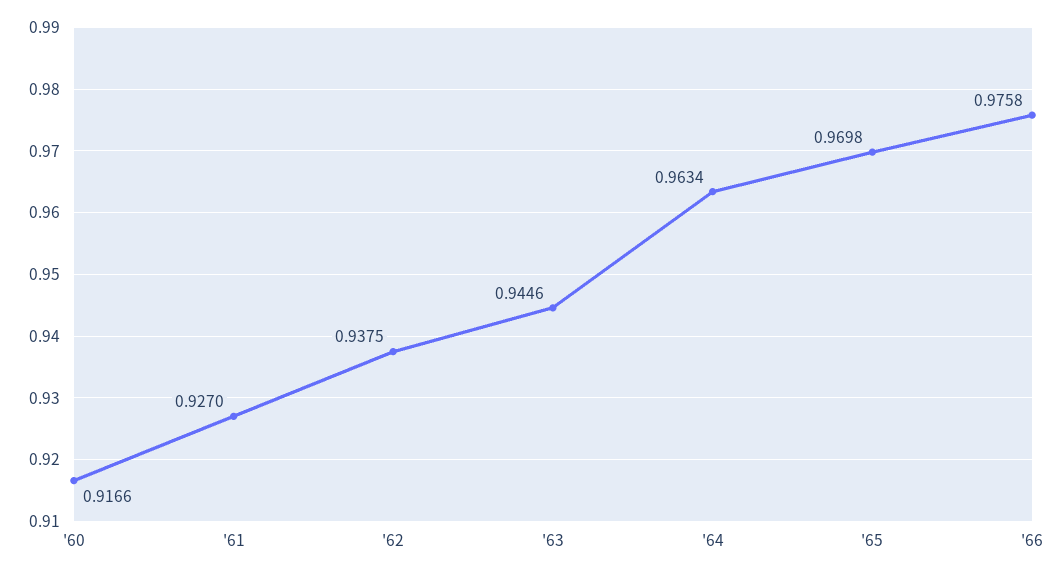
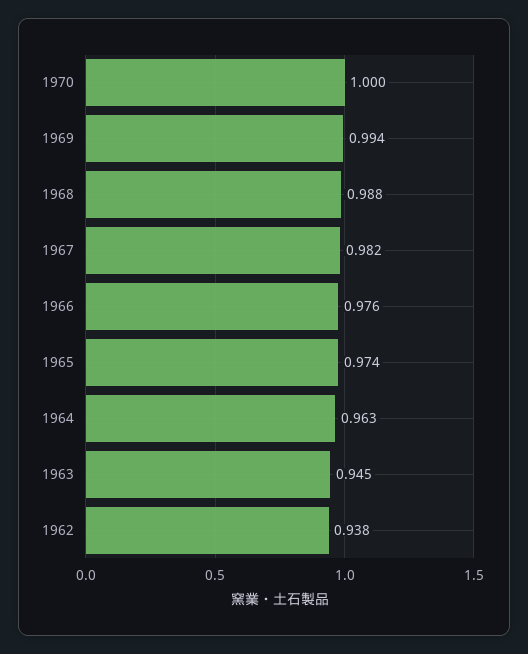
'60: 0.9166 -> none
'61: 0.927 -> none
'65: 0.9698 -> 0.974
1970: none -> 1
1969: none -> 0.994
1968: none -> 0.988
1967: none -> 0.982

